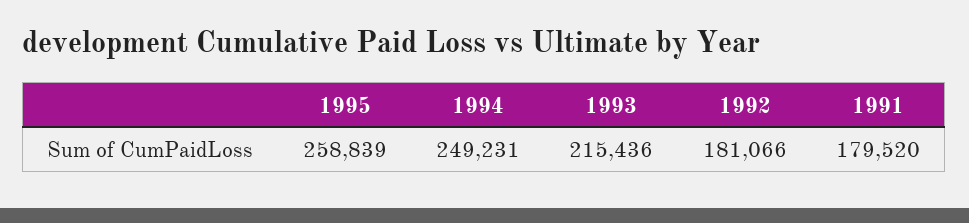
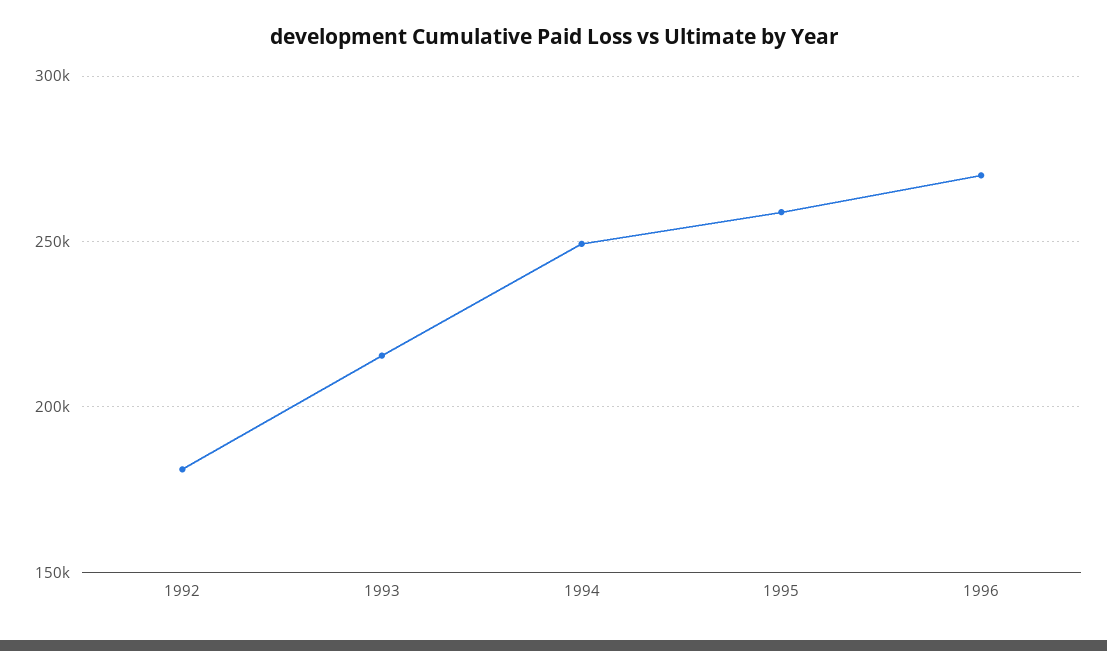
1991: 179520 -> none
1996: none -> 270000

